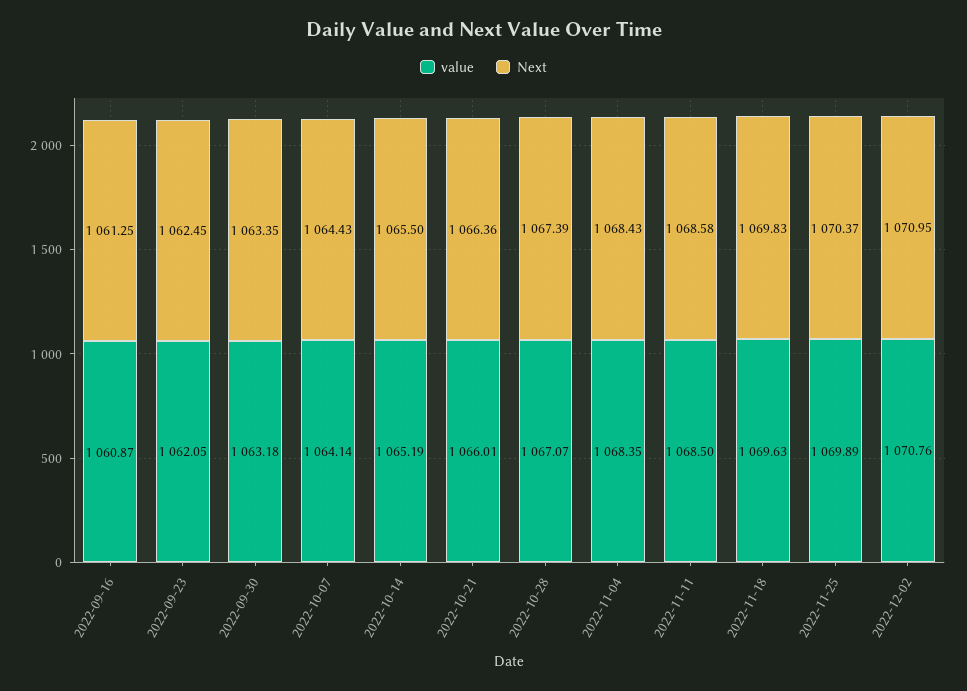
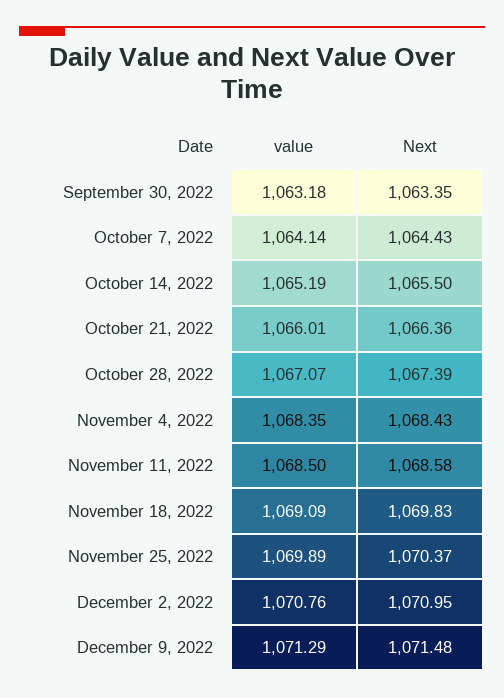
value, 2022-09-16: 1060.87 -> none
Next, 2022-09-16: 1061.25 -> none
value, 2022-09-23: 1062.05 -> none
Next, 2022-09-23: 1062.45 -> none
value, 2022-11-18: 1069.63 -> 1069.09
value, December 9, 2022: none -> 1071.29
Next, December 9, 2022: none -> 1071.48

